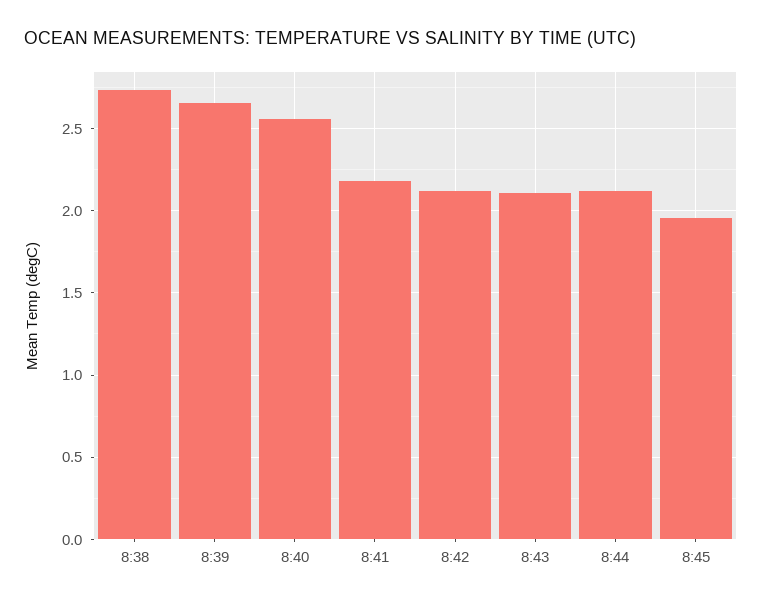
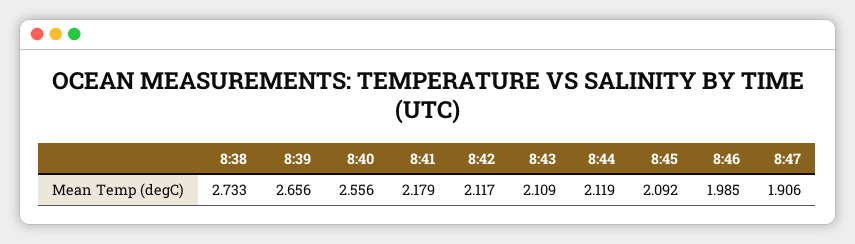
8:45: 1.95 -> 2.092
8:46: none -> 1.985
8:47: none -> 1.906

